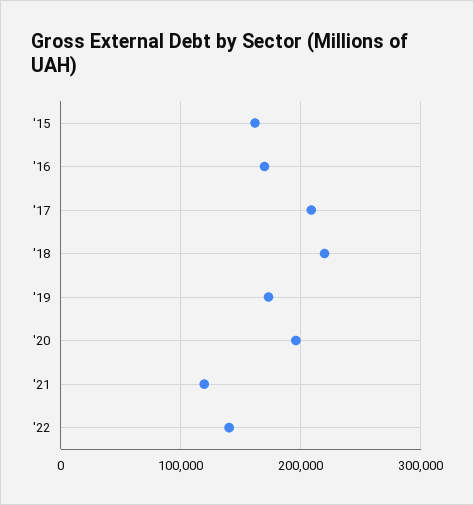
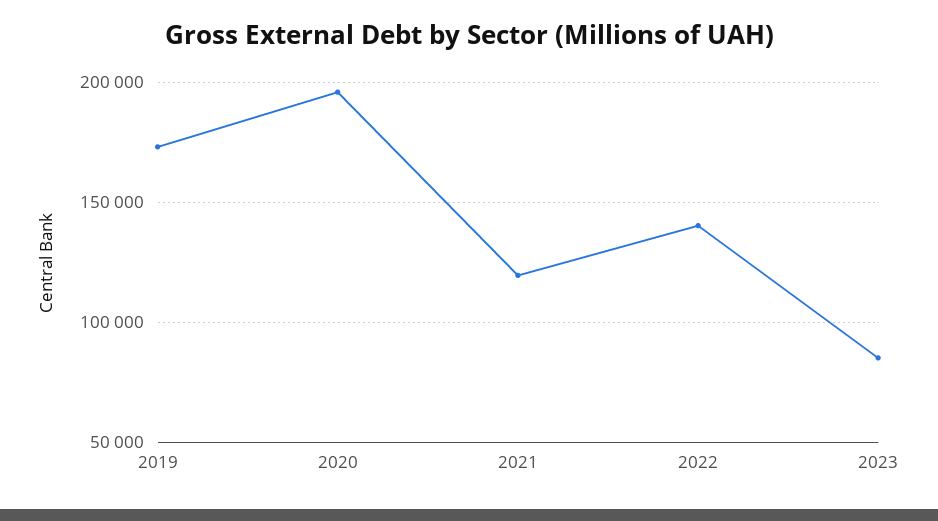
'15: 160000 -> none
'16: 170000 -> none
'17: 210000 -> none
'18: 220000 -> none
2023: none -> 85000

